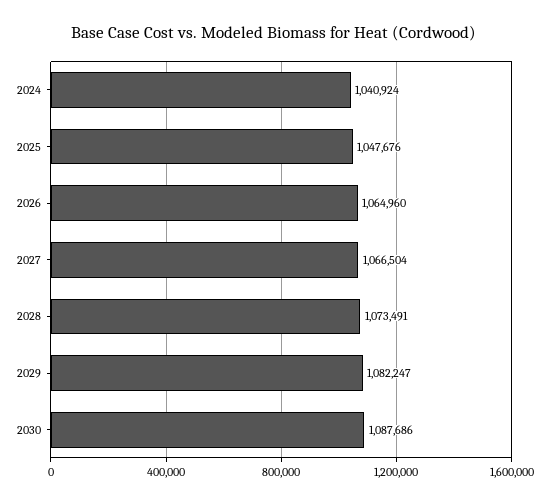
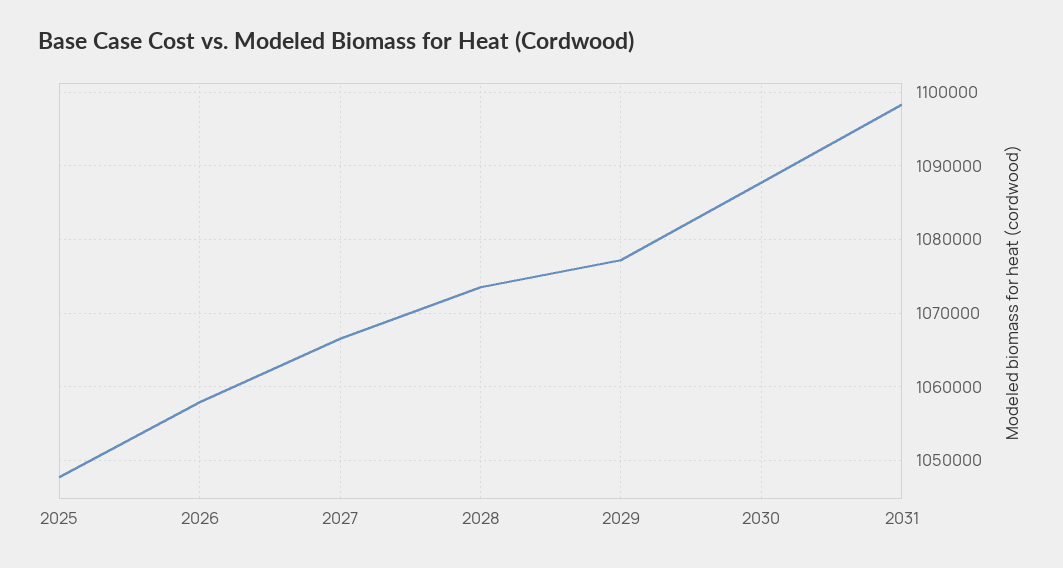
2024: 1040924 -> none
2026: 1064960 -> 1058000
2029: 1082247 -> 1077000
2031: none -> 1098000

